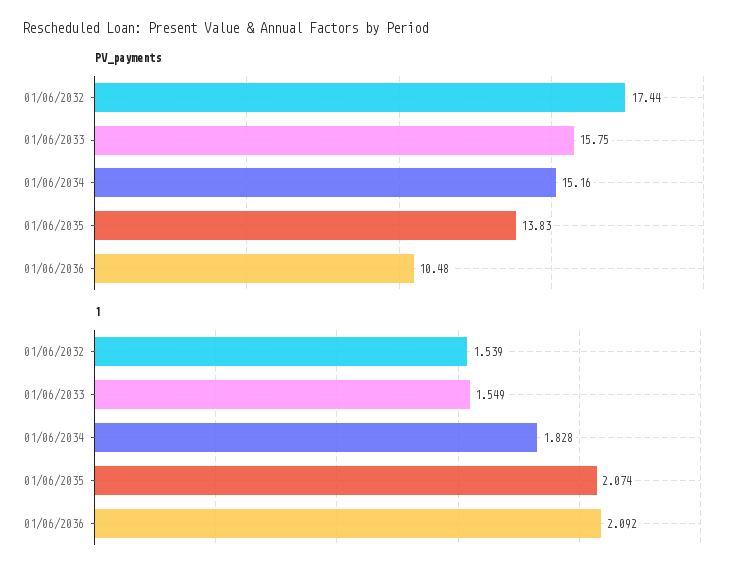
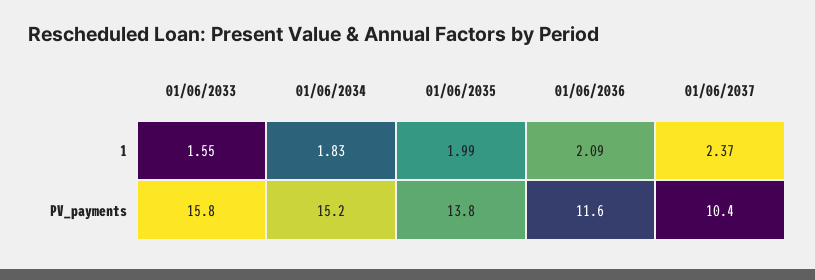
PV_payments, 01/06/2032: 17.44 -> none
PV_payments, 01/06/2036: 10.48 -> 11.6
1, 01/06/2032: 1.539 -> none
1, 01/06/2035: 2.074 -> 1.99
1, 01/06/2037: none -> 2.37
PV_payments, 01/06/2037: none -> 10.4

